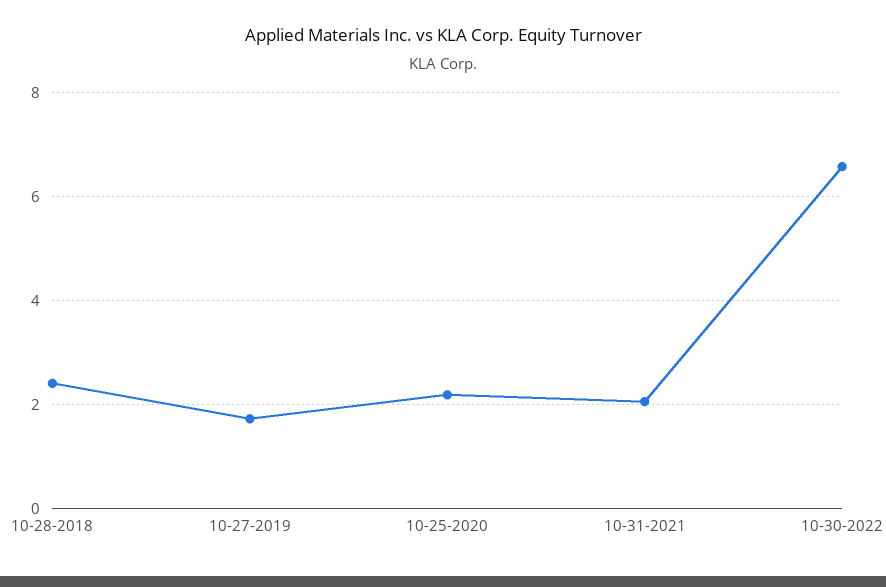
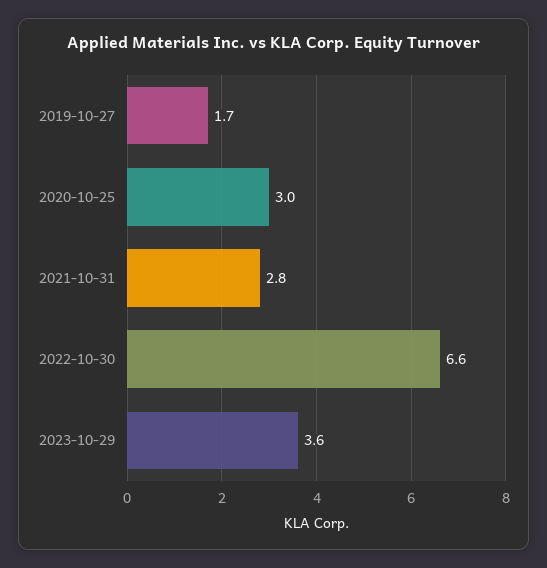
10-28-2018: 2.4 -> none
10-25-2020: 2.2 -> 3
10-31-2021: 2 -> 2.8
2023-10-29: none -> 3.6

